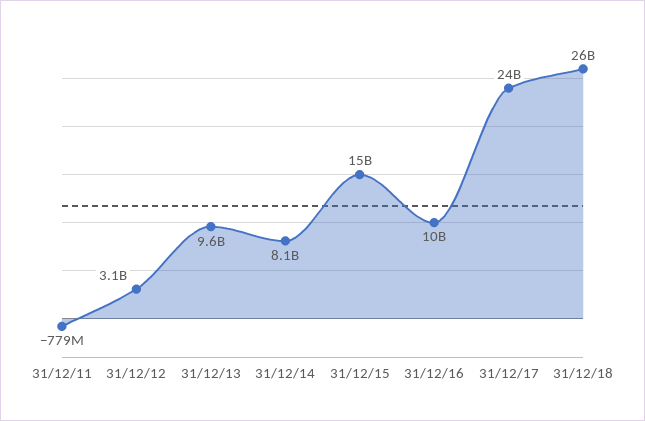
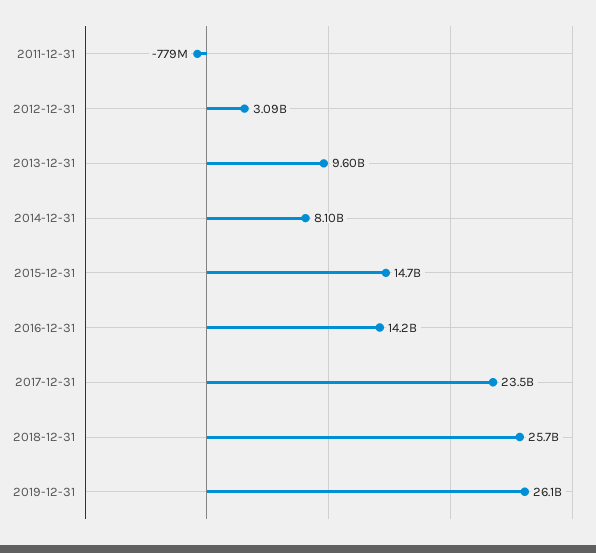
31/12/16: 10000000000 -> 14200000000
2019-12-31: none -> 26100000000

